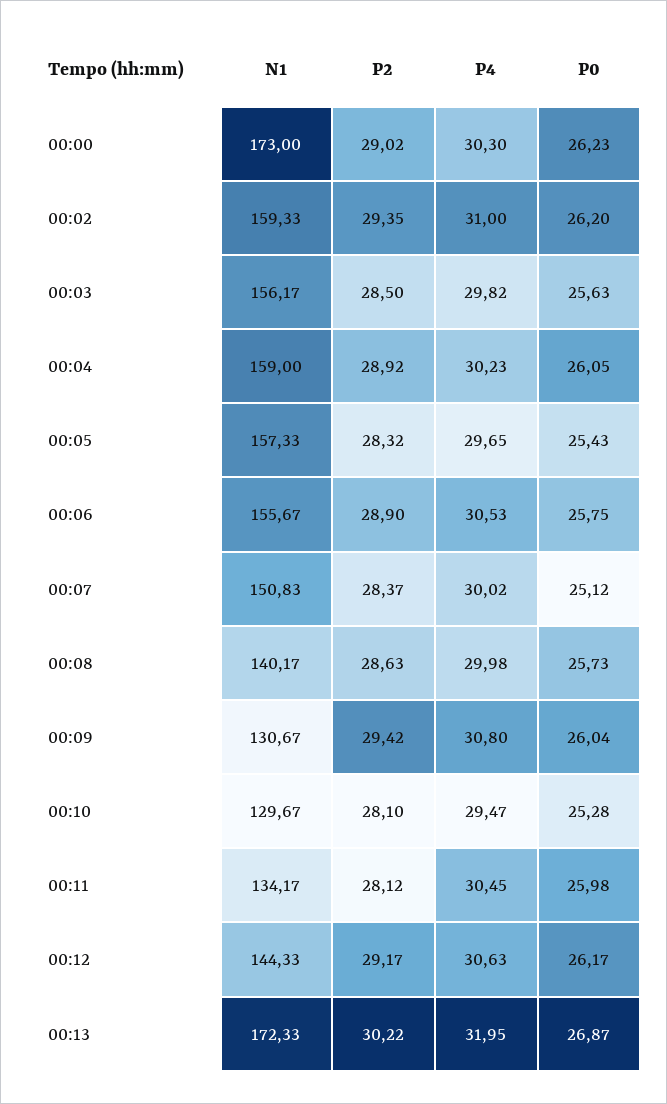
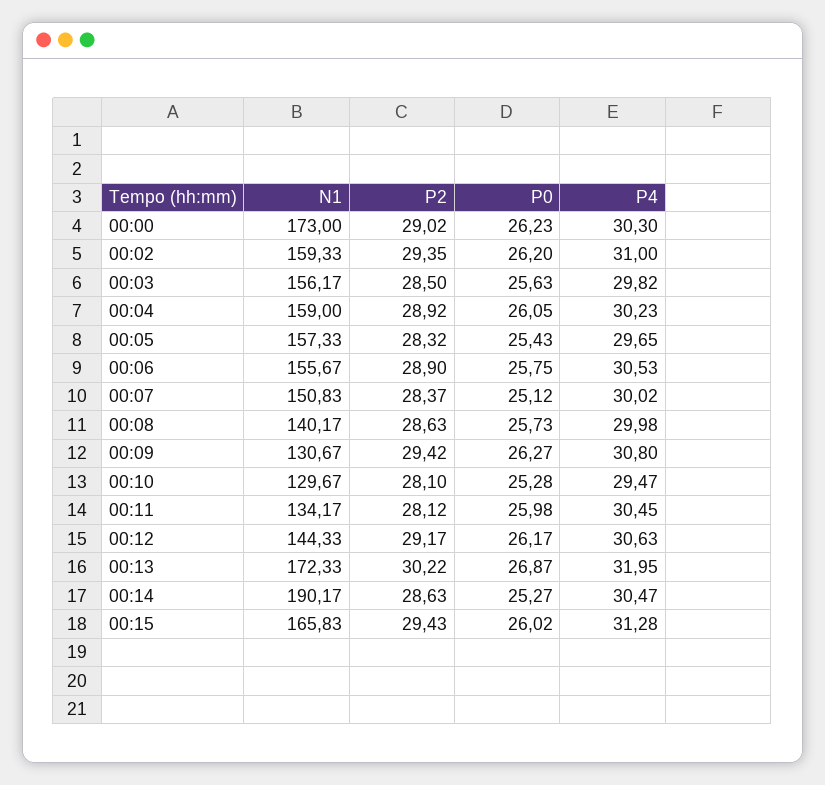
P0, 00:09: 26.04 -> 26.27
N1, 00:14: none -> 190.17
P2, 00:14: none -> 28.63
P0, 00:14: none -> 25.27
P4, 00:14: none -> 30.47
N1, 00:15: none -> 165.83
P2, 00:15: none -> 29.43
P0, 00:15: none -> 26.02
P4, 00:15: none -> 31.28

